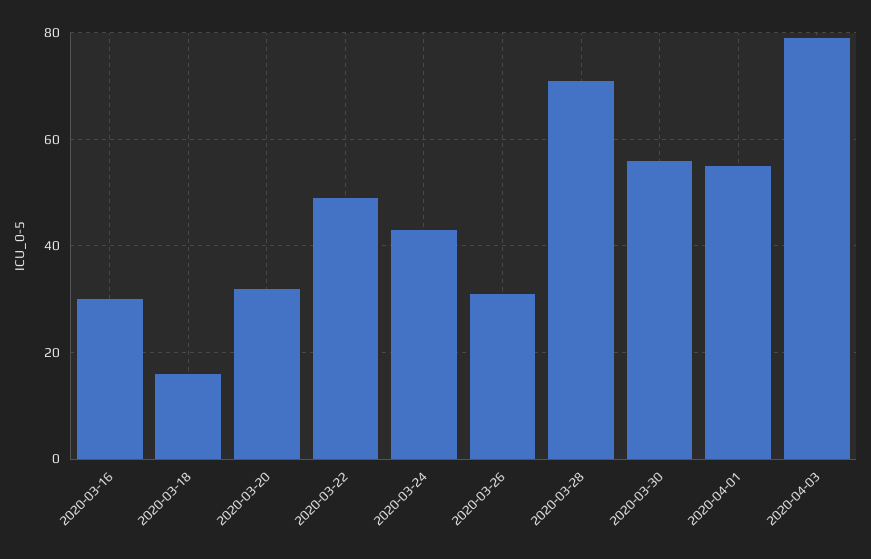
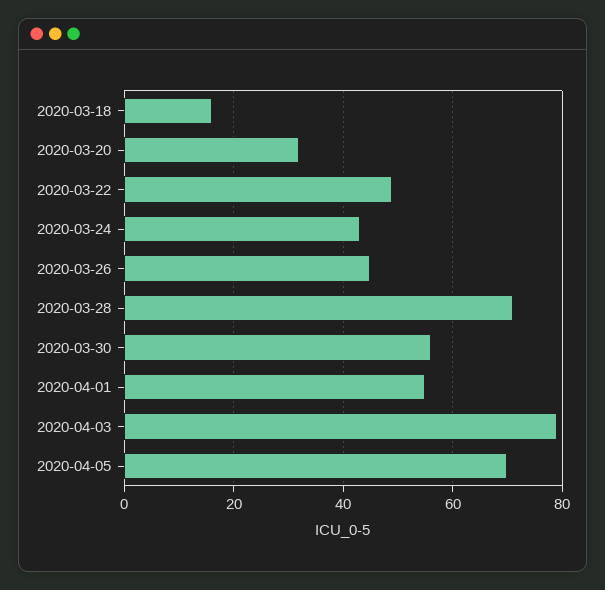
2020-03-16: 30 -> none
2020-03-26: 30 -> 45
2020-04-05: none -> 70

